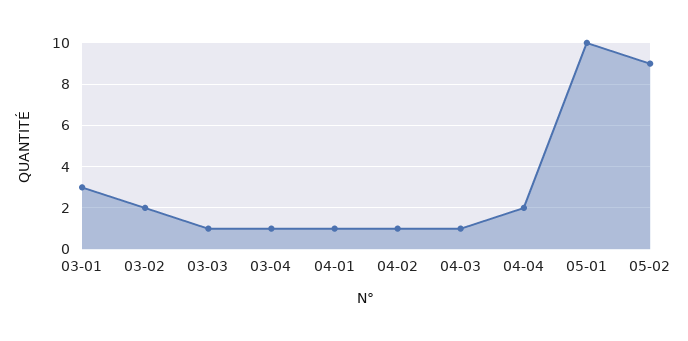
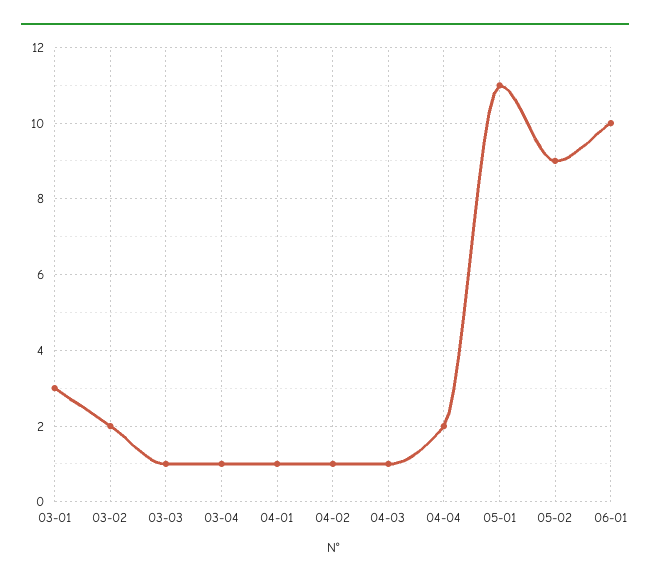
05-01: 10 -> 11
06-01: none -> 10

